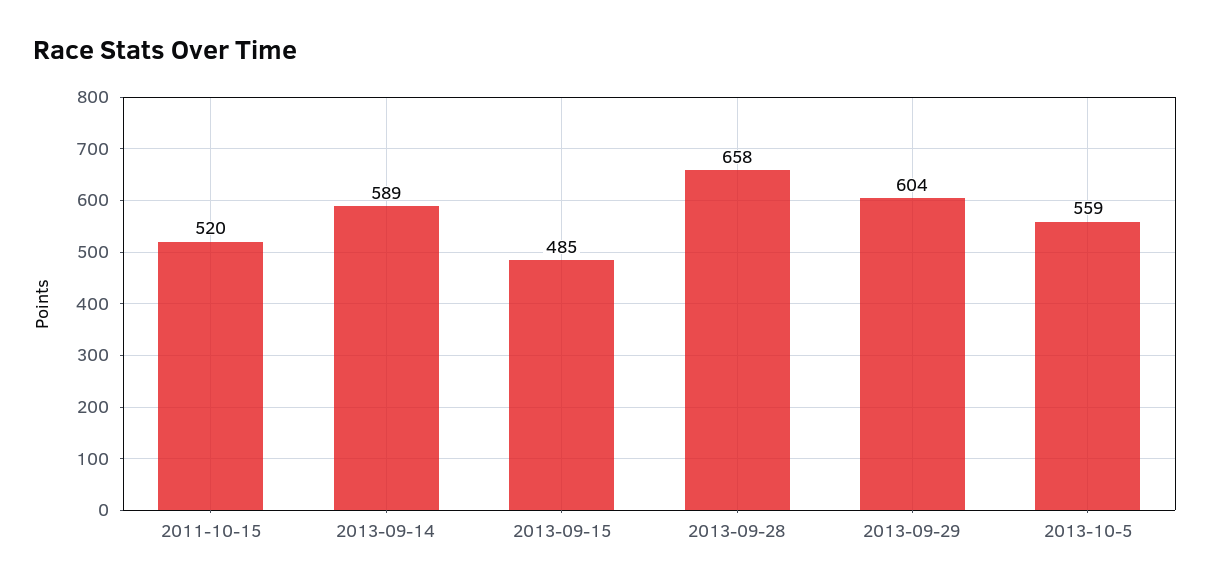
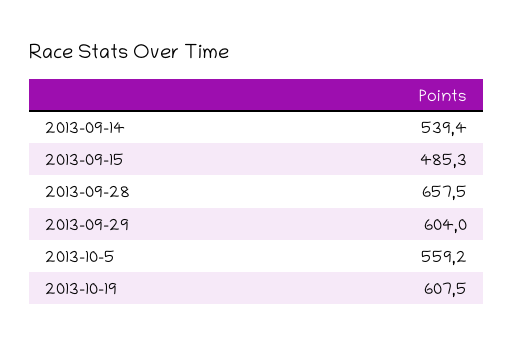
2011-10-15: 520 -> none
2013-09-14: 589 -> 539.4
2013-10-19: none -> 607.5

